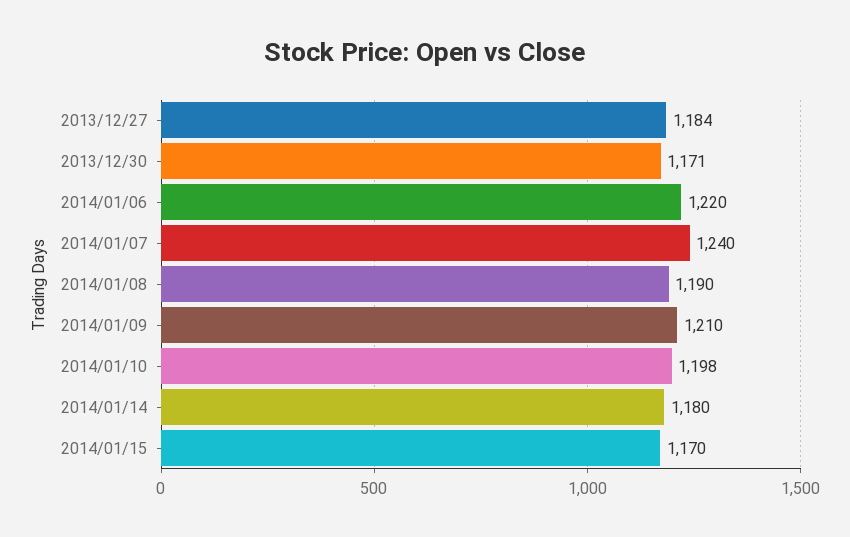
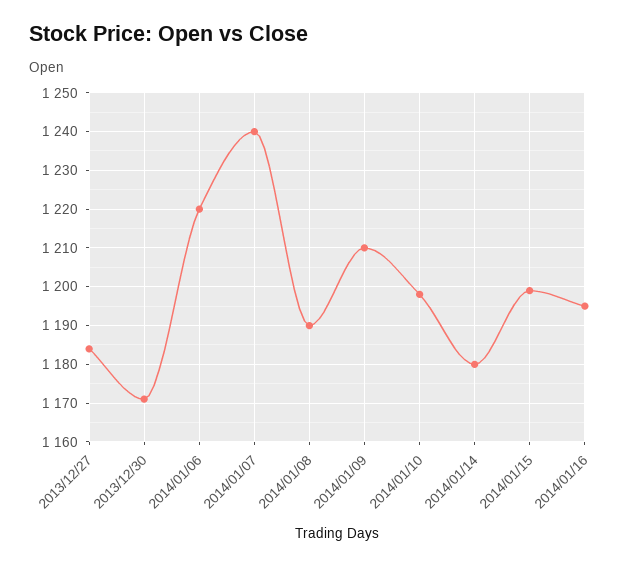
2014/01/15: 1170 -> 1200
2014/01/16: none -> 1195

